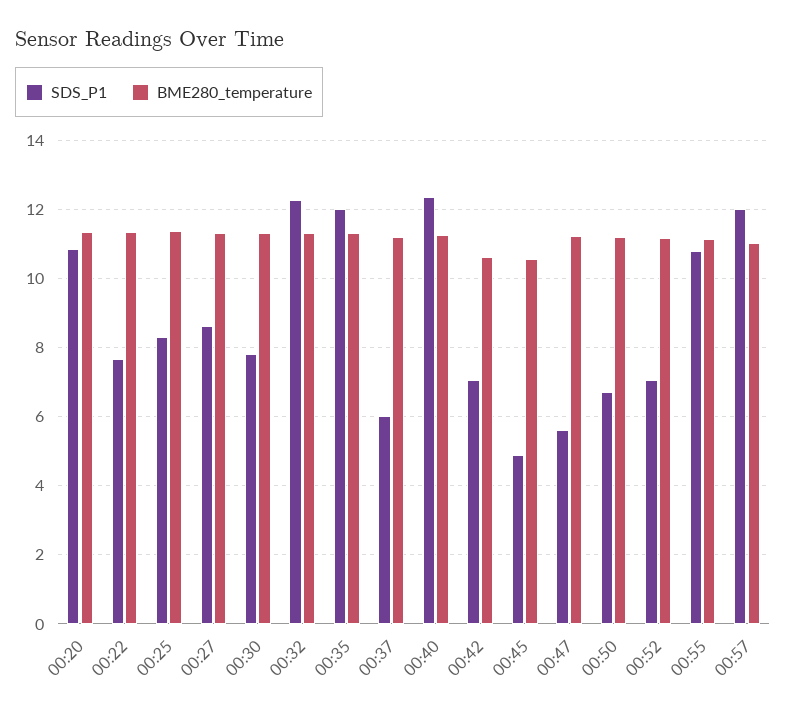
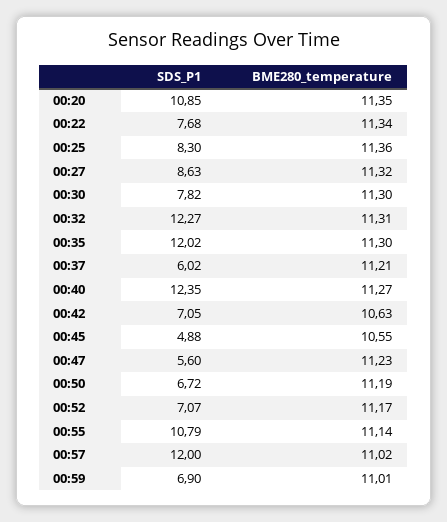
SDS_P1, 00:59: none -> 6.9
BME280_temperature, 00:59: none -> 11.01

